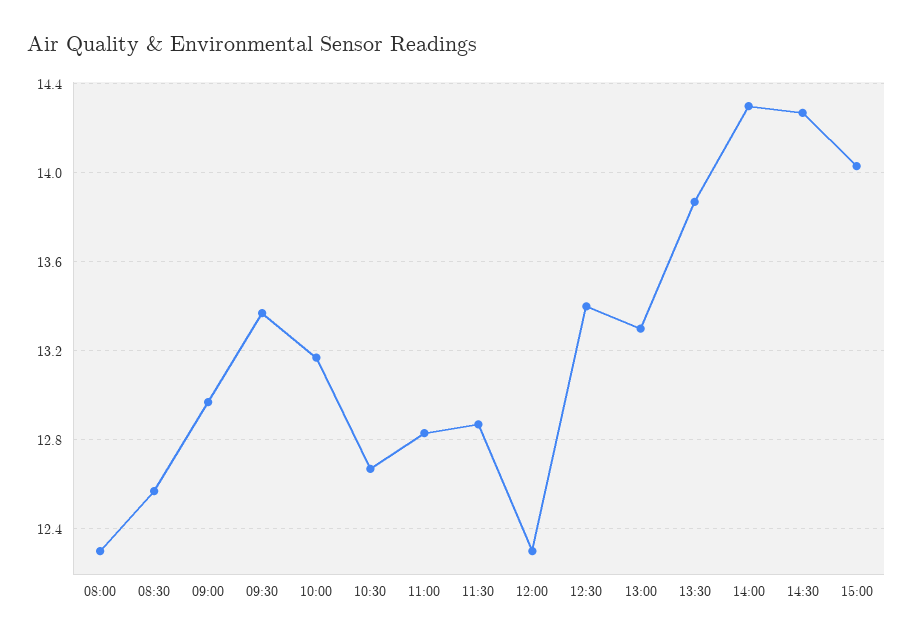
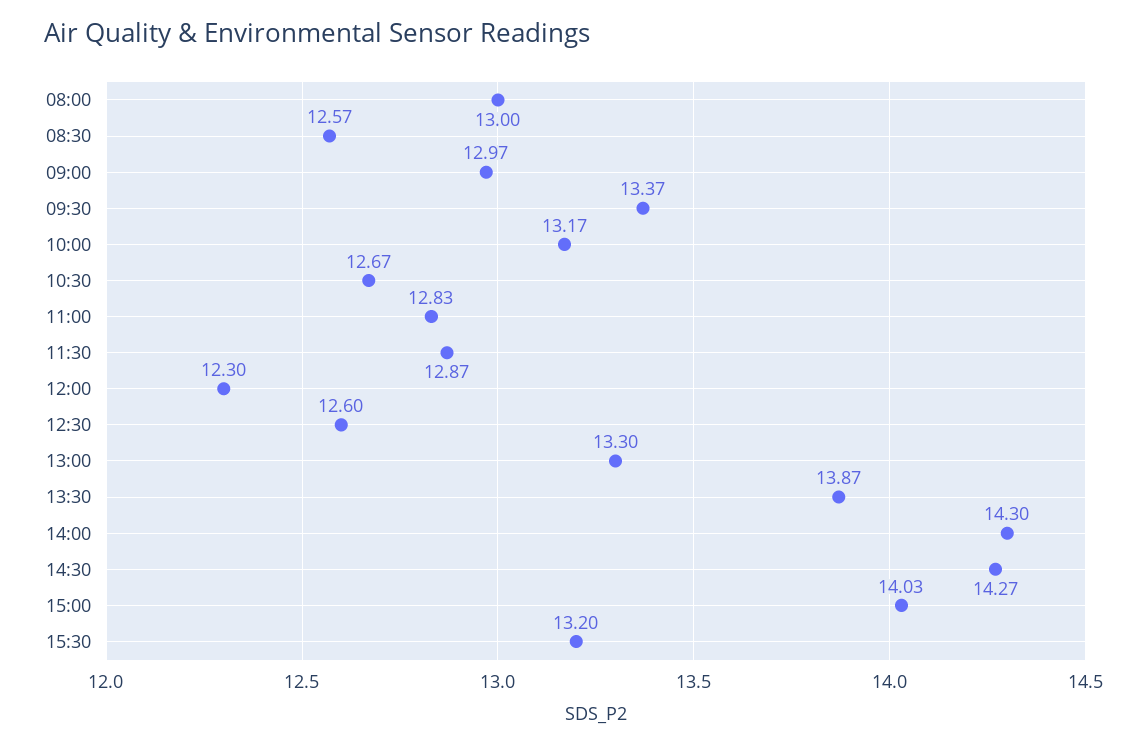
08:00: 12.3 -> 13
12:30: 13.4 -> 12.6
15:30: none -> 13.2

